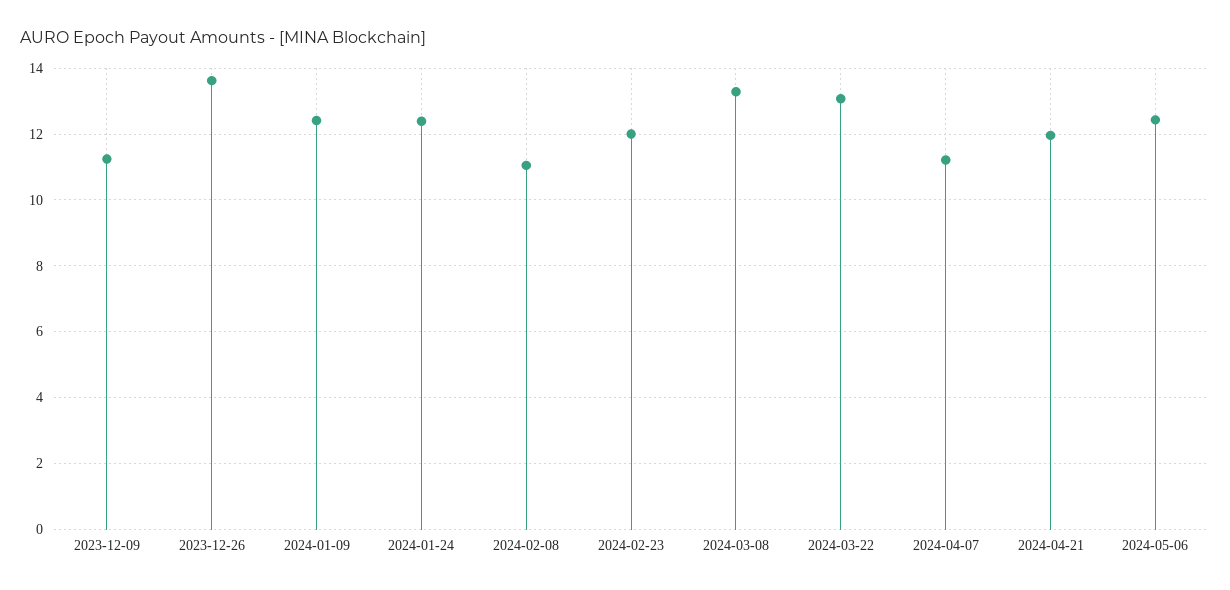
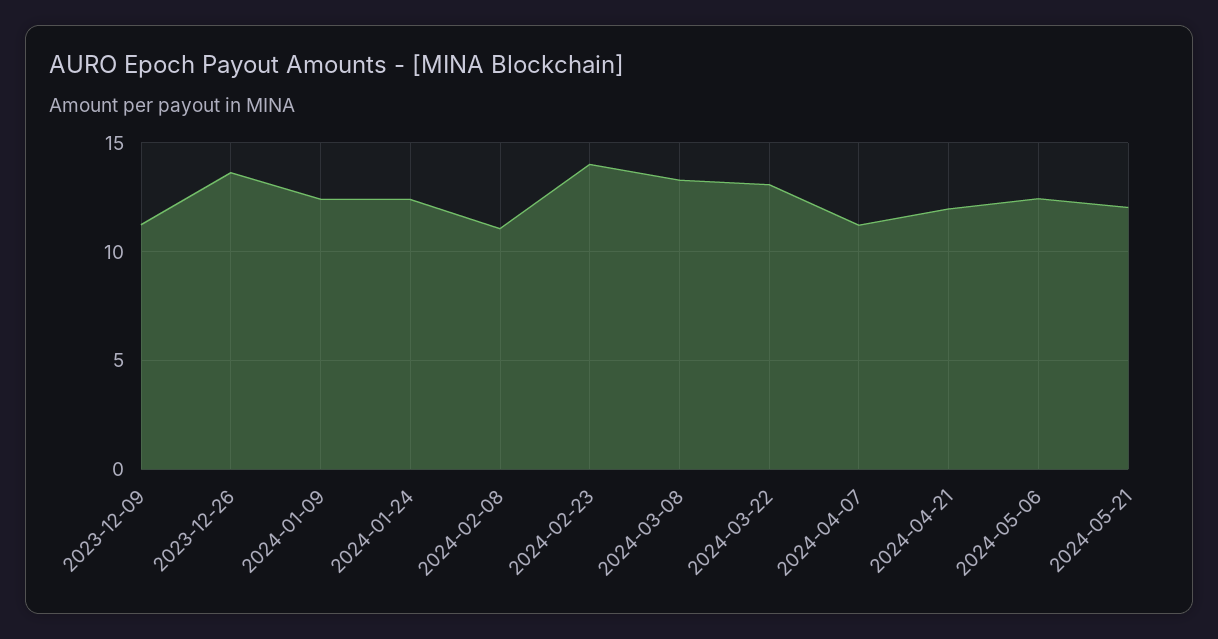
2024-02-23: 12 -> 14
2024-05-21: none -> 12

